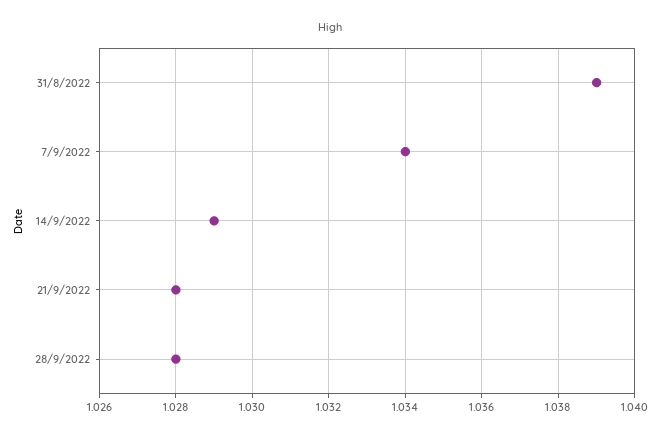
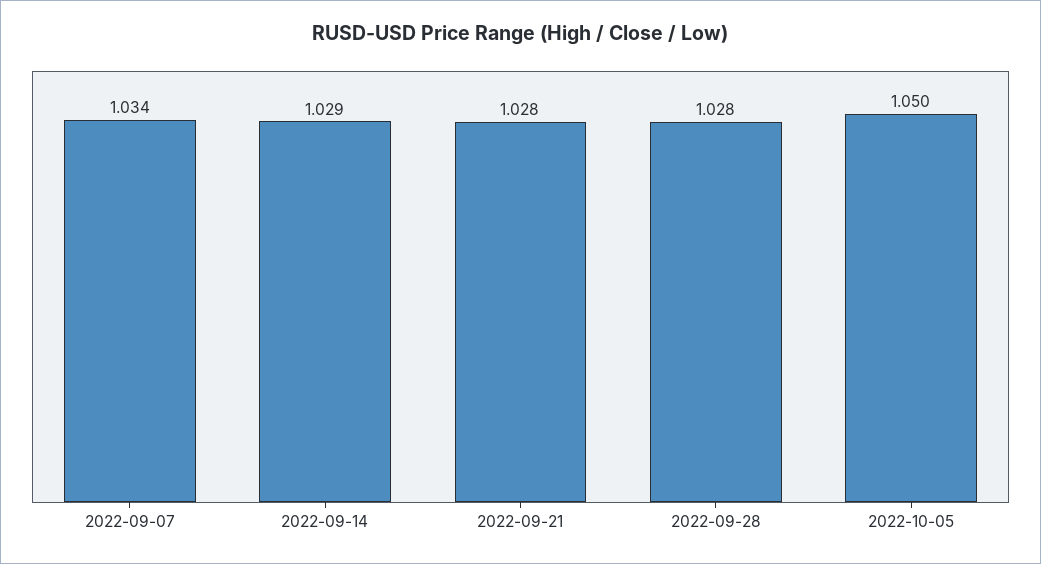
31/8/2022: 1.039 -> none
2022-10-05: none -> 1.05

